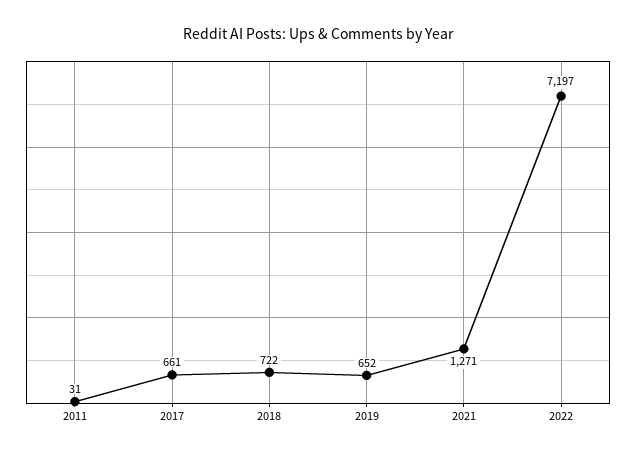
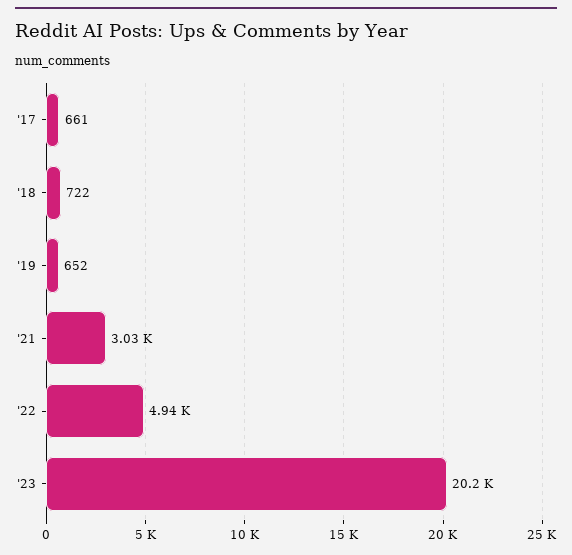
2011: 31 -> none
2021: 1271 -> 3030
2022: 7197 -> 4940
'23: none -> 20200

